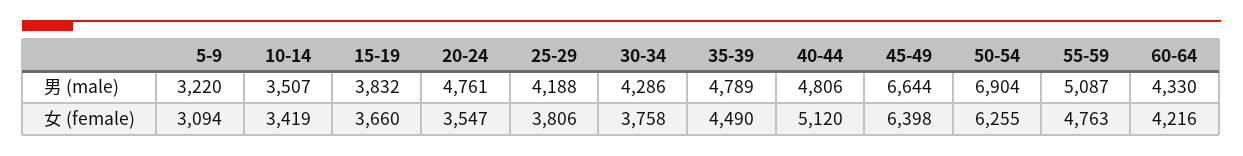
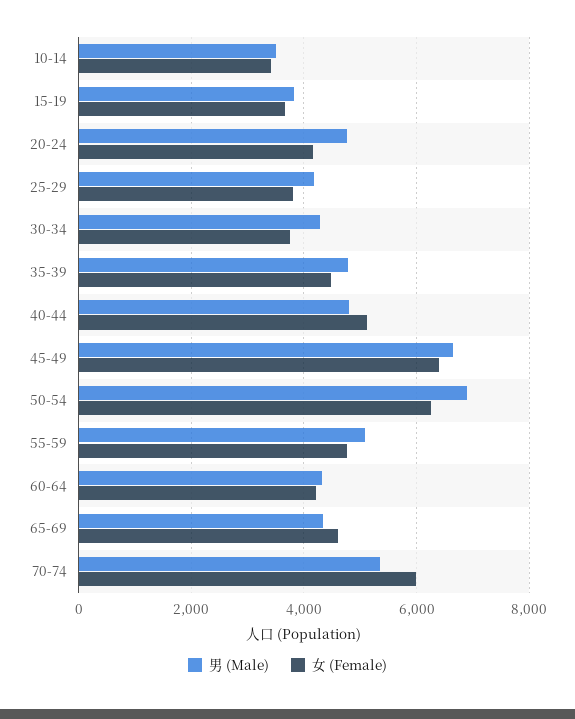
男 (male), 5-9: 3220 -> none
女 (female), 5-9: 3094 -> none
女 (female), 20-24: 3547 -> 4200
男 (male), 65-69: none -> 4400
女 (female), 65-69: none -> 4600
男 (male), 70-74: none -> 5400
女 (female), 70-74: none -> 6000

